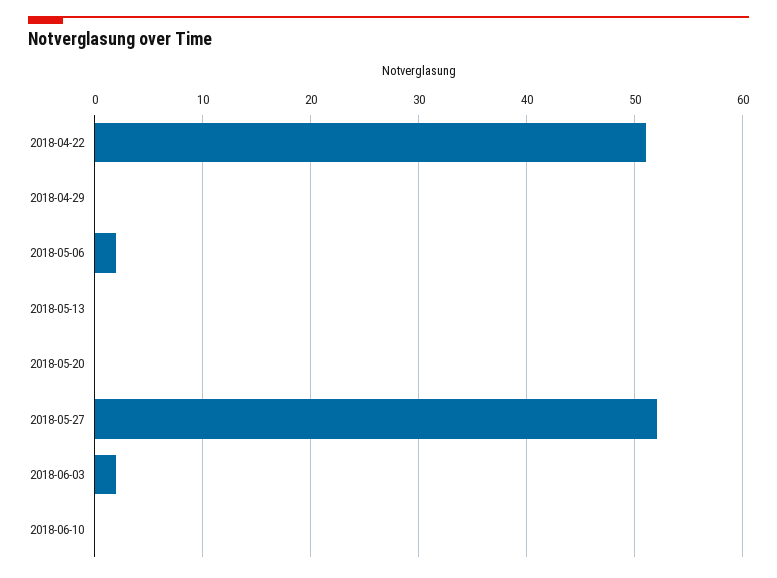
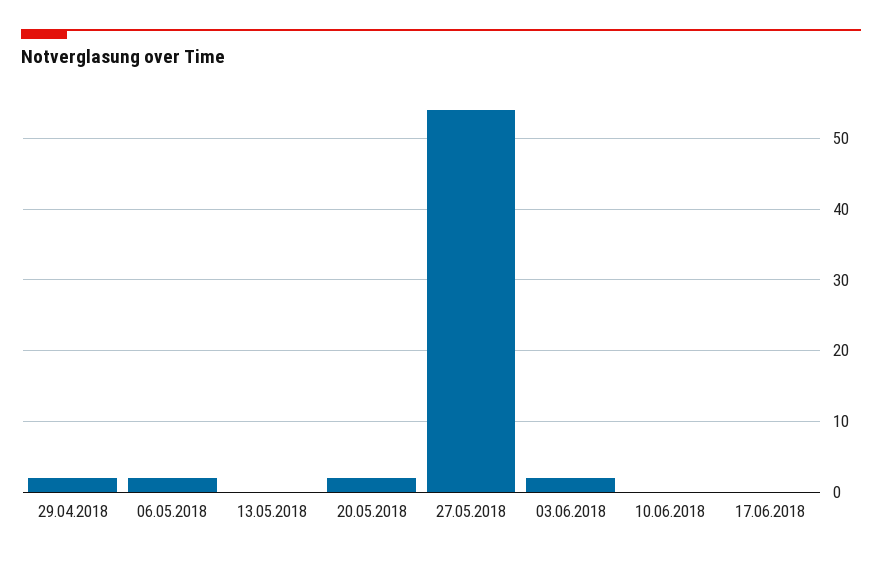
2018-04-22: 51 -> none
2018-04-29: 0 -> 2
2018-05-20: 0 -> 2
2018-05-27: 52 -> 54
17.06.2018: none -> 0

